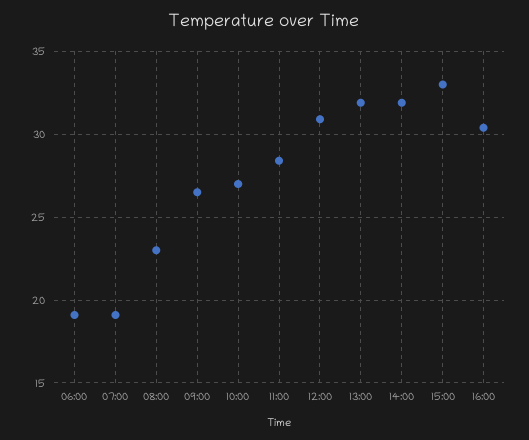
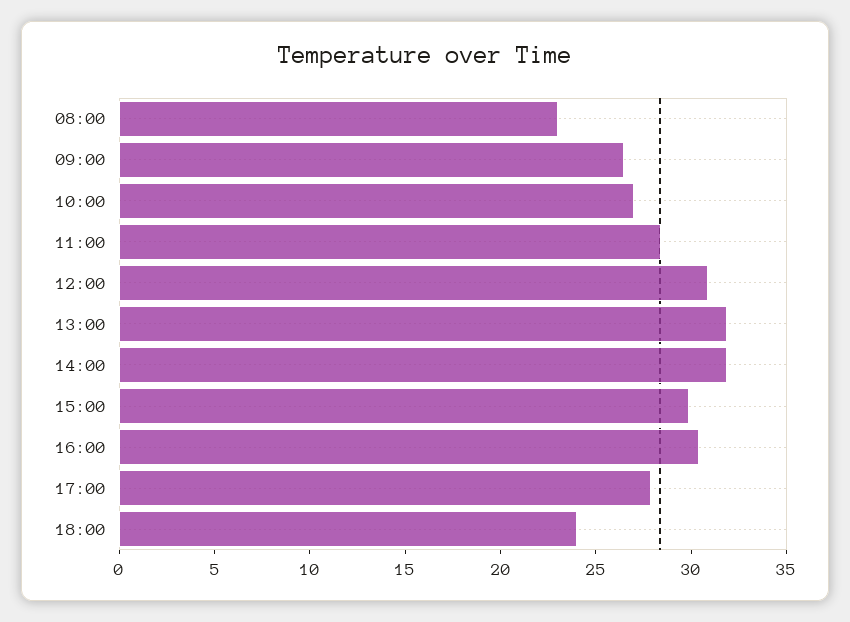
06:00: 19 -> none
07:00: 19 -> none
15:00: 33 -> 30
17:00: none -> 28
18:00: none -> 24

